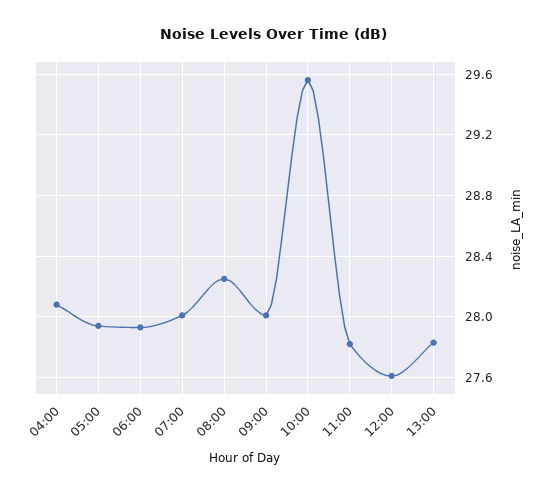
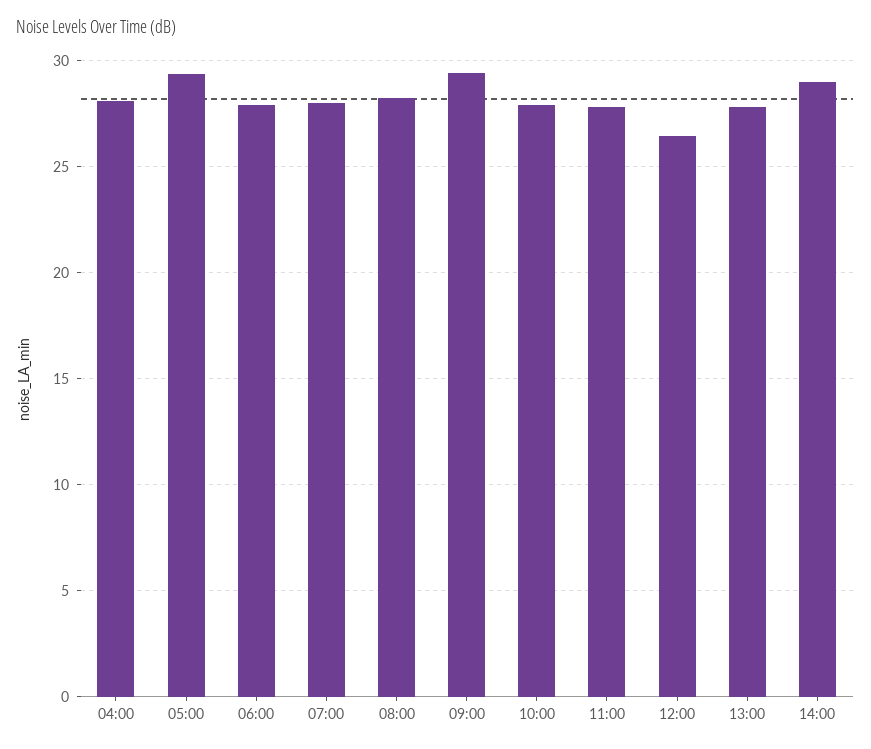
05:00: 27.95 -> 29.5
09:00: 28 -> 29.5
10:00: 29.55 -> 28
12:00: 27.6 -> 26.5
14:00: none -> 29

